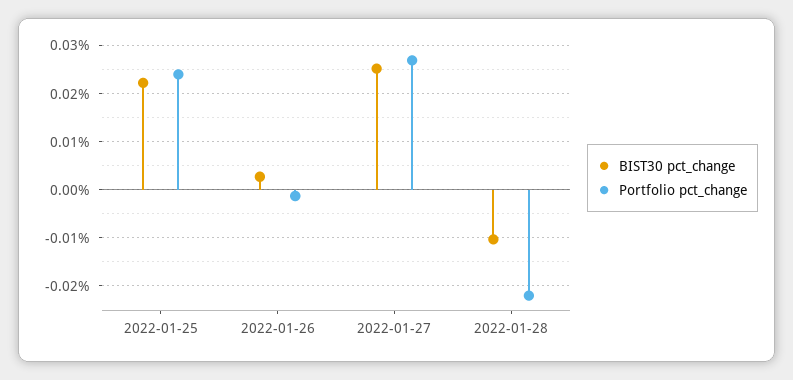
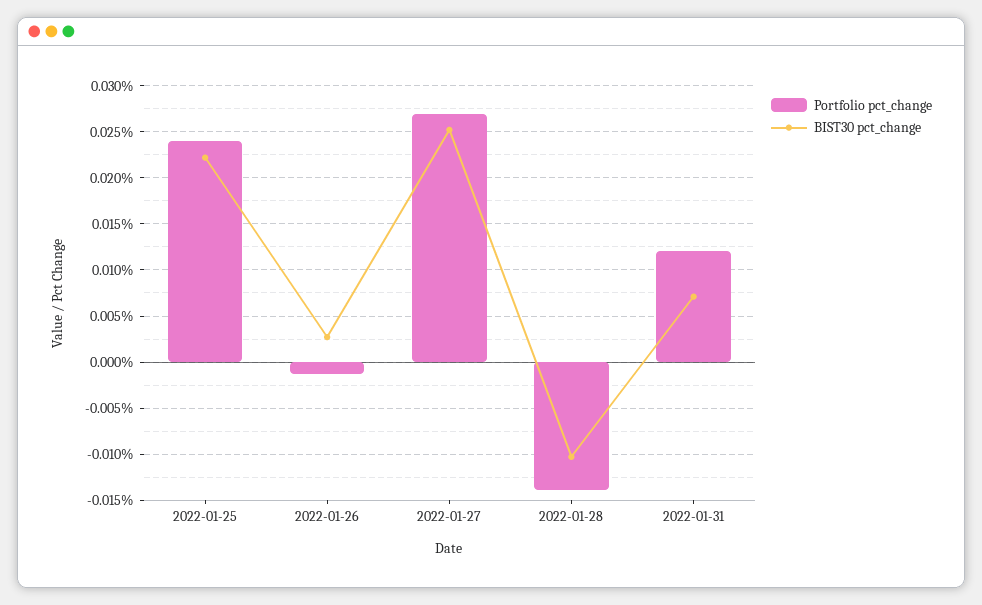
Portfolio pct_change, 2022-01-28: -0.022 -> -0.014
Portfolio pct_change, 2022-01-31: none -> 0.012
BIST30 pct_change, 2022-01-31: none -> 0.007

